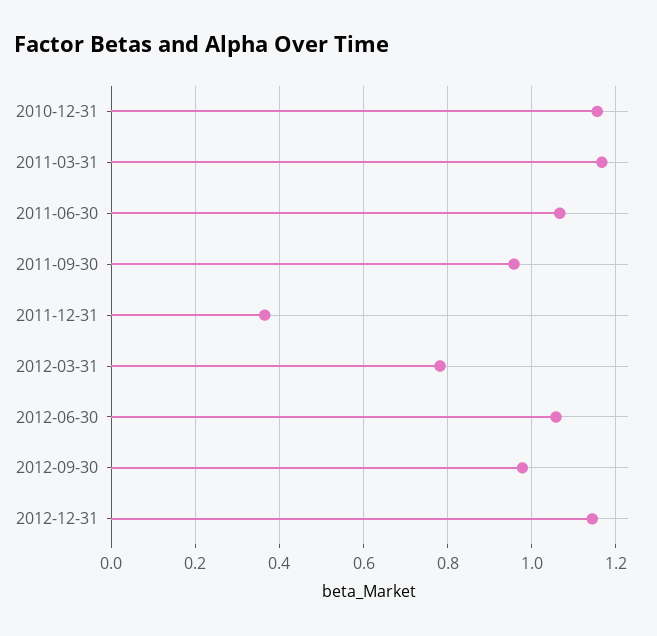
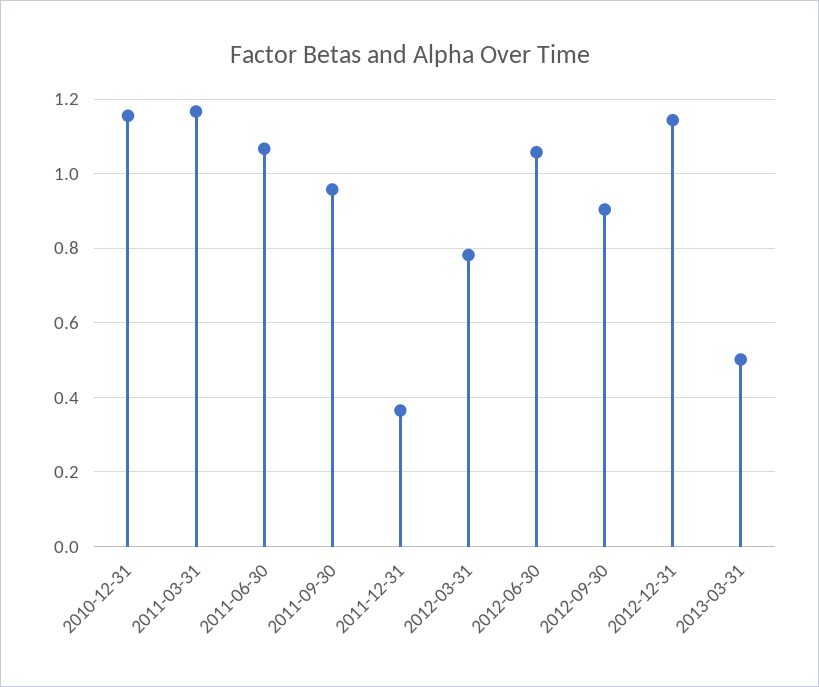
2012-09-30: 0.98 -> 0.9
2013-03-31: none -> 0.5

